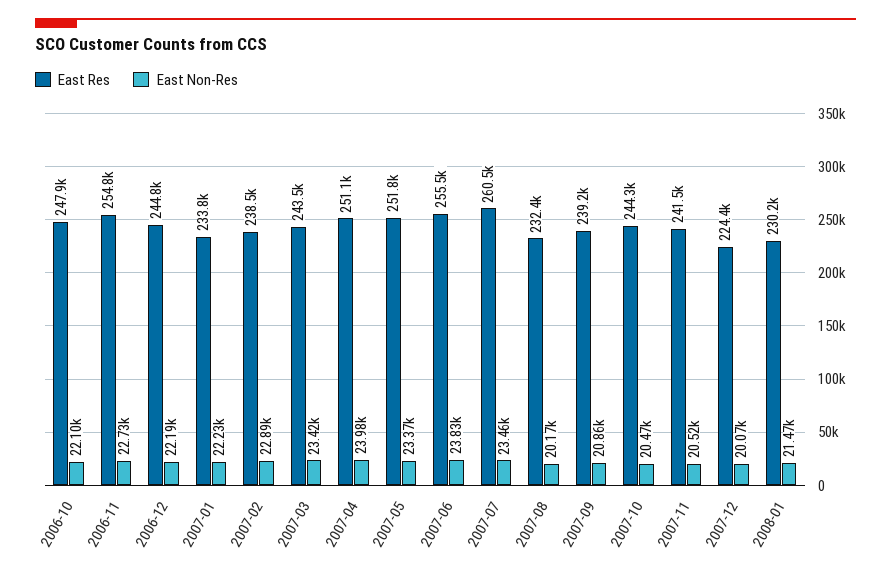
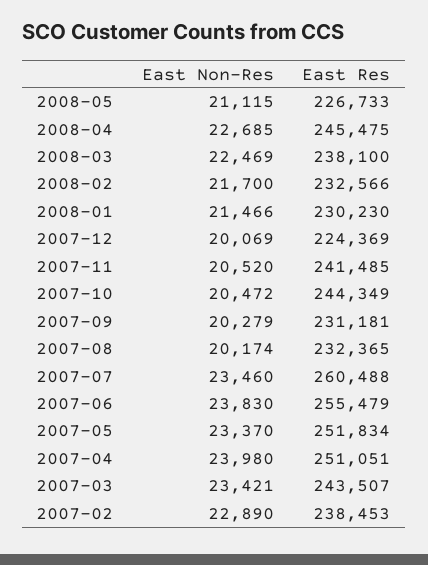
East Res, 2006-10: 247900 -> none
East Non-Res, 2006-10: 22100 -> none
East Res, 2006-11: 254800 -> none
East Non-Res, 2006-11: 22730 -> none
East Res, 2006-12: 244800 -> none
East Non-Res, 2006-12: 22190 -> none
East Res, 2007-01: 233800 -> none
East Non-Res, 2007-01: 22230 -> none
East Res, 2007-09: 239200 -> 231181
East Non-Res, 2007-09: 20860 -> 20279
East Non-Res, 2008-05: none -> 21115
East Res, 2008-05: none -> 226733
East Non-Res, 2008-04: none -> 22685
East Res, 2008-04: none -> 245475
East Non-Res, 2008-03: none -> 22469
East Res, 2008-03: none -> 238100
East Non-Res, 2008-02: none -> 21700
East Res, 2008-02: none -> 232566

